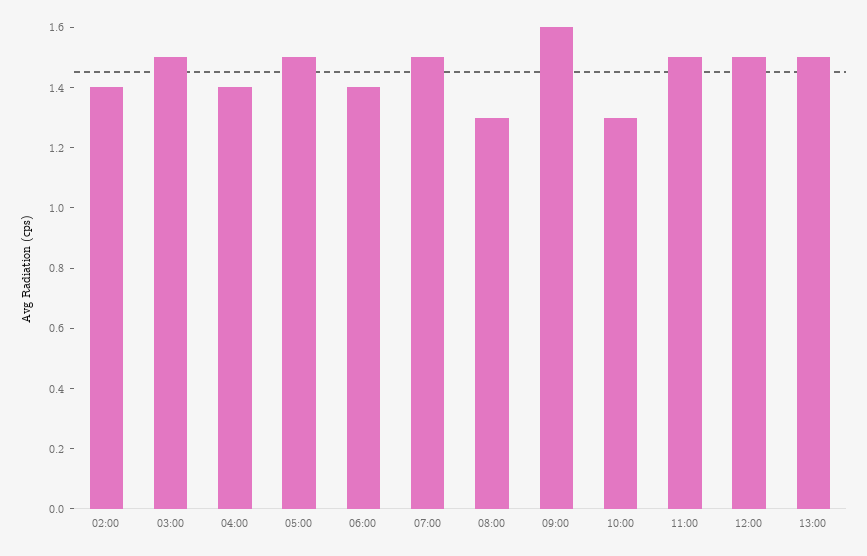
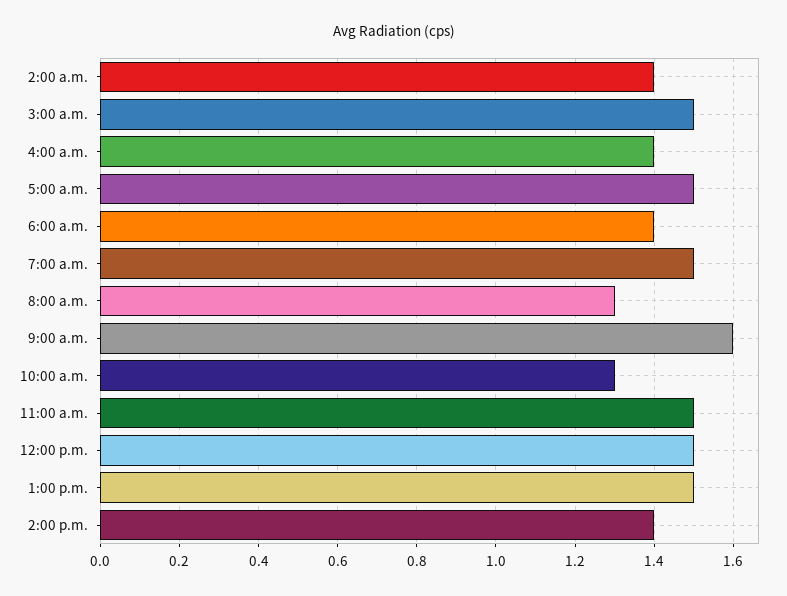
2:00 p.m.: none -> 1.4

